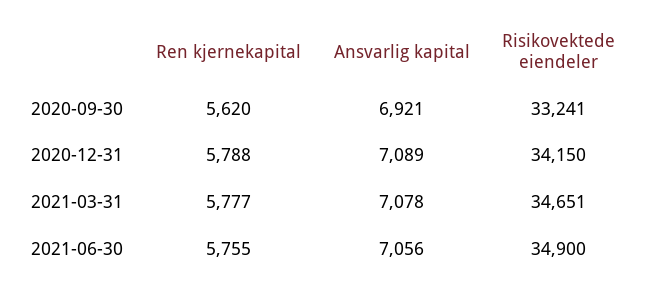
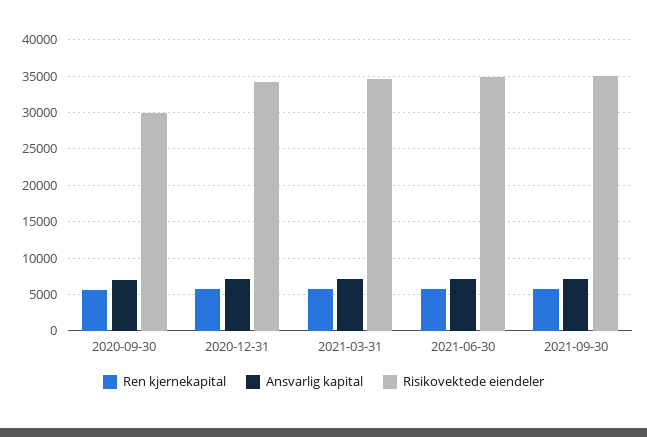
Risikovektede eiendeler, 2020-09-30: 33241 -> 30000
Ren kjernekapital, 2021-09-30: none -> 6000
Ansvarlig kapital, 2021-09-30: none -> 7000
Risikovektede eiendeler, 2021-09-30: none -> 35000

